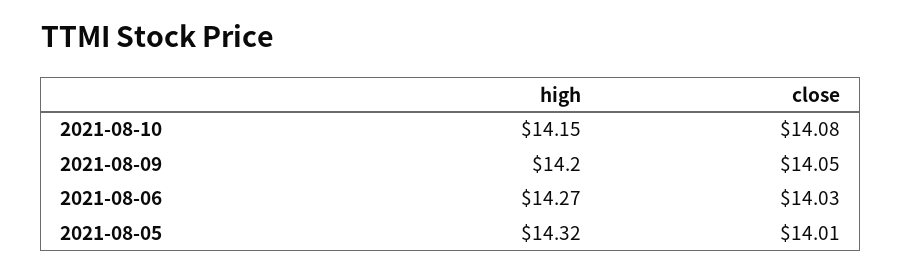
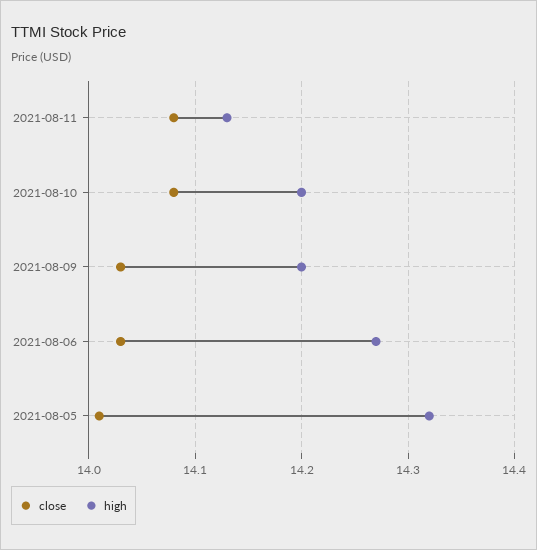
high, 2021-08-10: 14.15 -> 14.2
close, 2021-08-09: 14.05 -> 14.03
close, 2021-08-11: none -> 14.08
high, 2021-08-11: none -> 14.13

